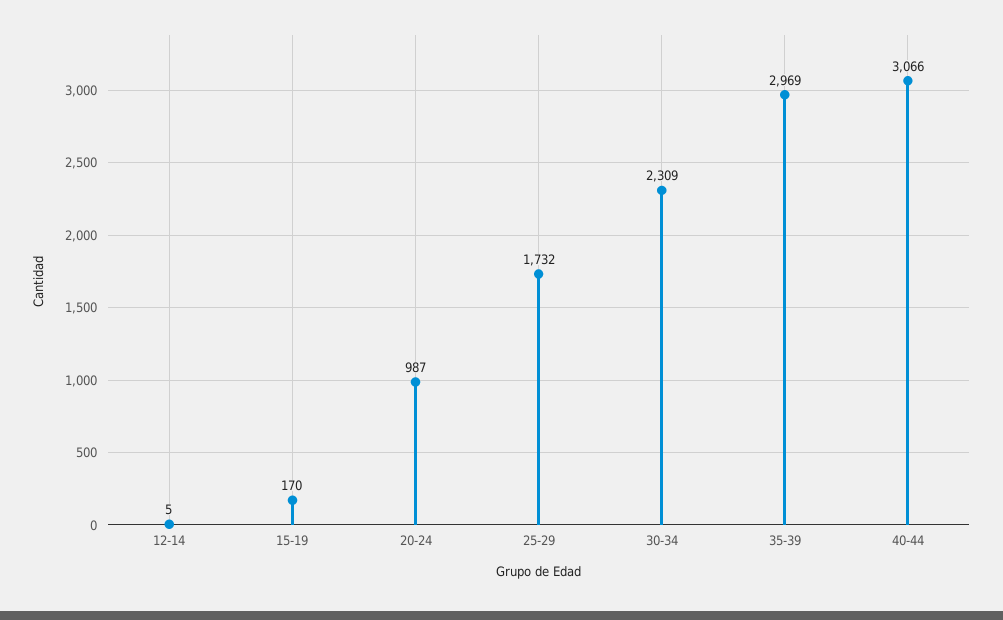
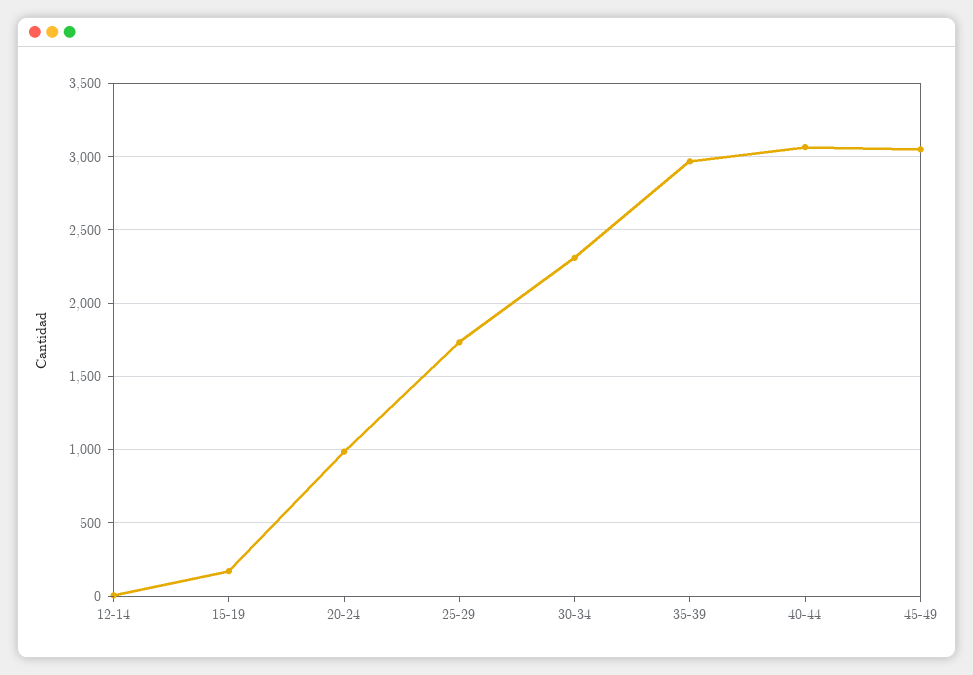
45-49: none -> 3050

